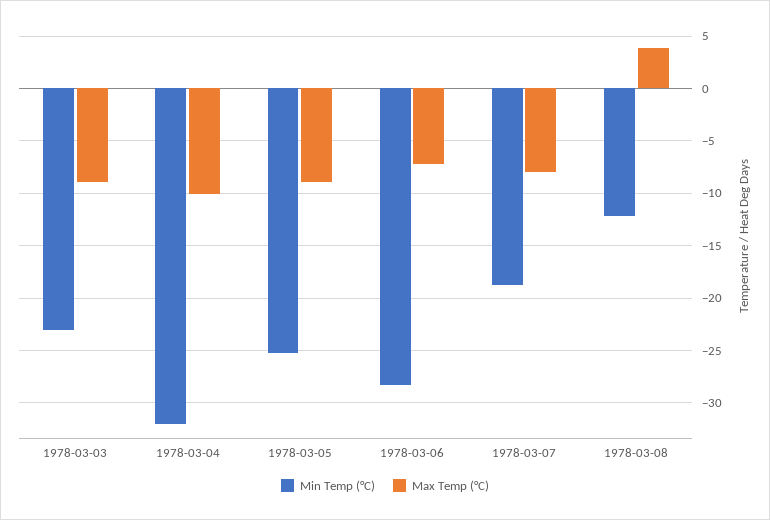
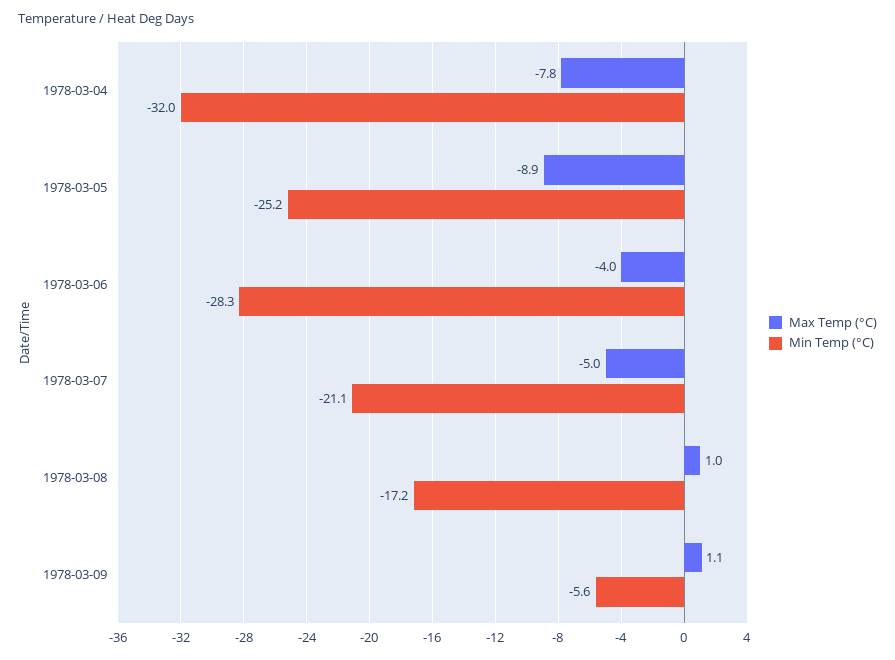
Min Temp (°C), 1978-03-03: -23 -> none
Max Temp (°C), 1978-03-03: -9 -> none
Max Temp (°C), 1978-03-04: -10 -> -7.8
Max Temp (°C), 1978-03-06: -7 -> -4
Min Temp (°C), 1978-03-07: -19 -> -21.1
Max Temp (°C), 1978-03-07: -8 -> -5
Min Temp (°C), 1978-03-08: -12 -> -17.2
Max Temp (°C), 1978-03-08: 4 -> 1
Max Temp (°C), 1978-03-09: none -> 1.1
Min Temp (°C), 1978-03-09: none -> -5.6

